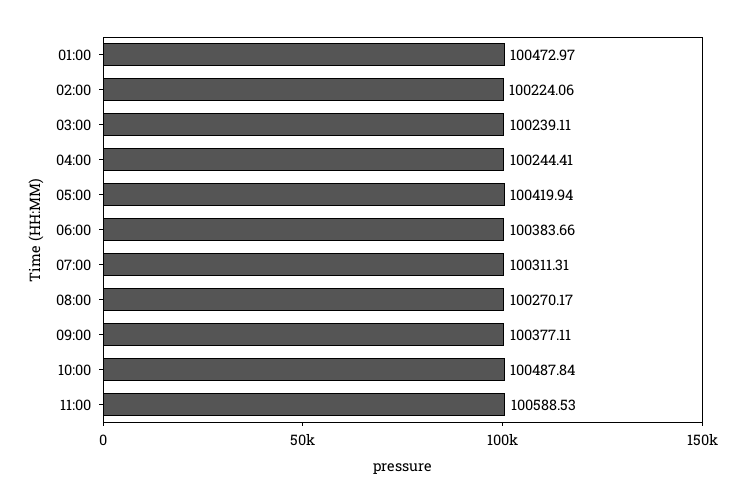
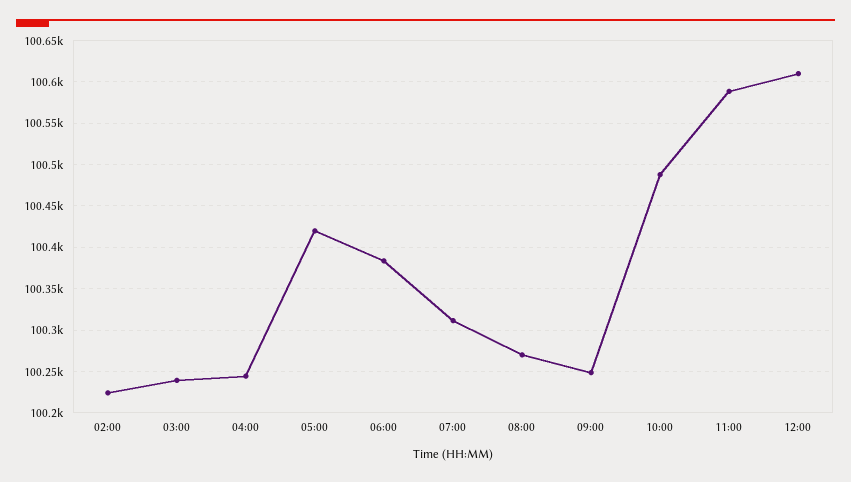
01:00: 100472.97 -> none
09:00: 100377.11 -> 100250
12:00: none -> 100610

